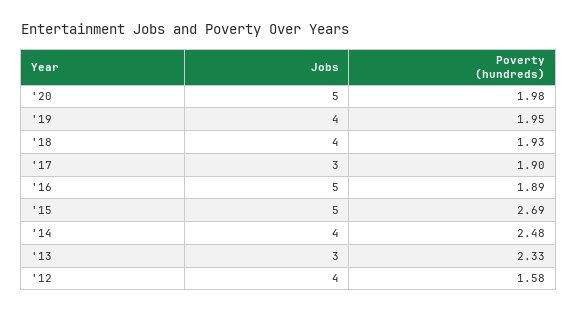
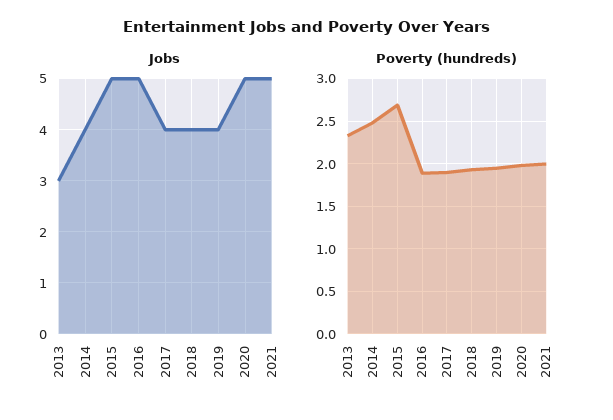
Jobs, '17: 3 -> 4
Jobs, '12: 4 -> none
Poverty (hundreds), '12: 1.58 -> none
Jobs, 2021: none -> 5
Poverty (hundreds), 2021: none -> 2

